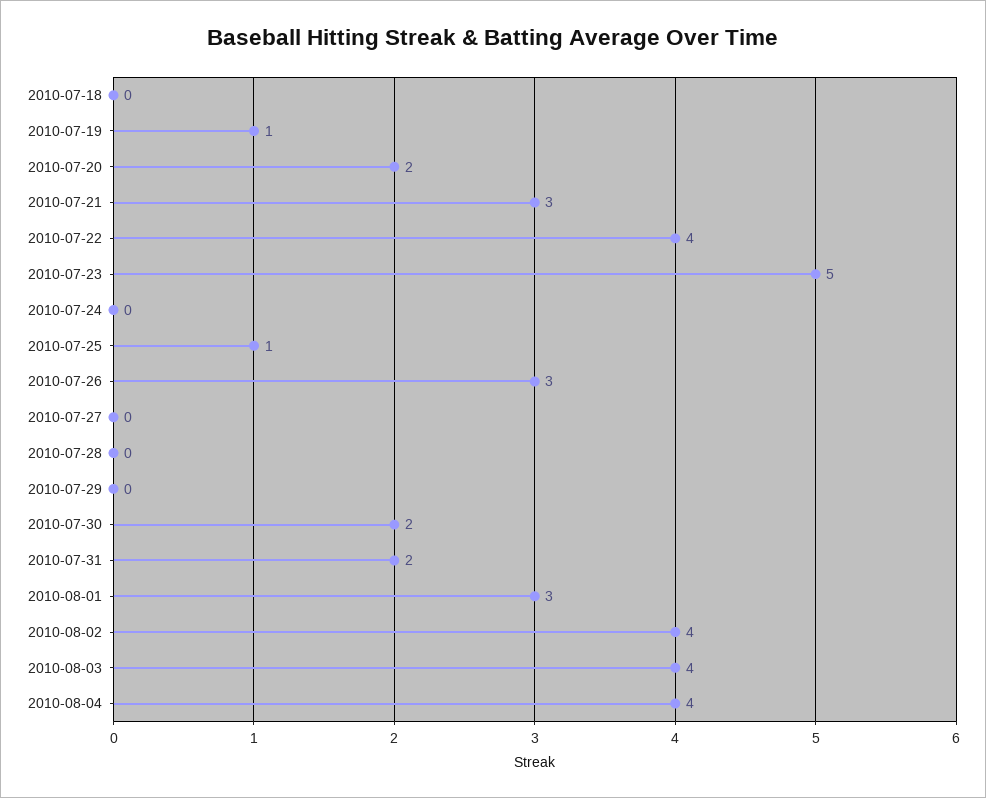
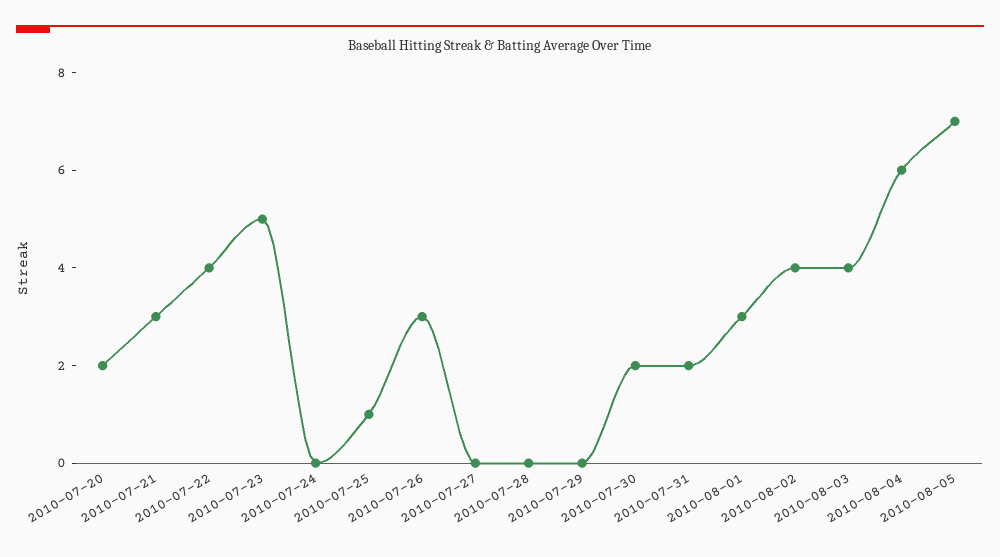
2010-07-18: 0 -> none
2010-07-19: 1 -> none
2010-08-04: 4 -> 6
2010-08-05: none -> 7

